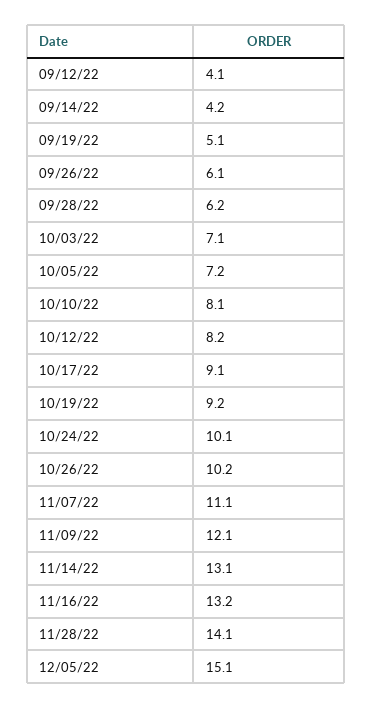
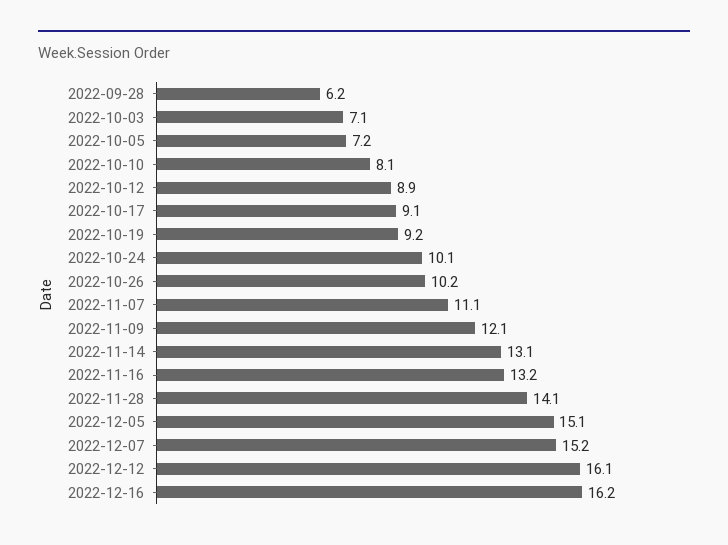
09/12/22: 4.1 -> none
09/14/22: 4.2 -> none
09/19/22: 5.1 -> none
09/26/22: 6.1 -> none
10/12/22: 8.2 -> 8.9
2022-12-07: none -> 15.2
2022-12-12: none -> 16.1
2022-12-16: none -> 16.2

